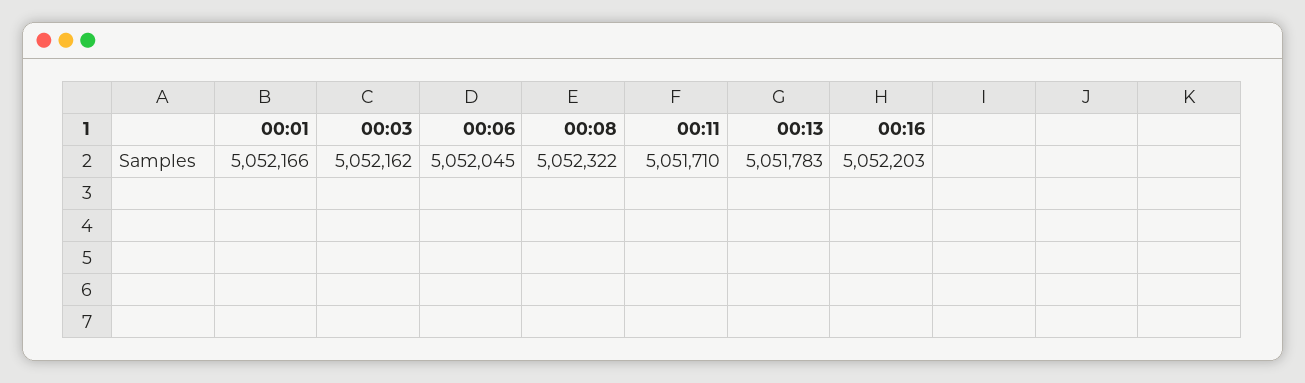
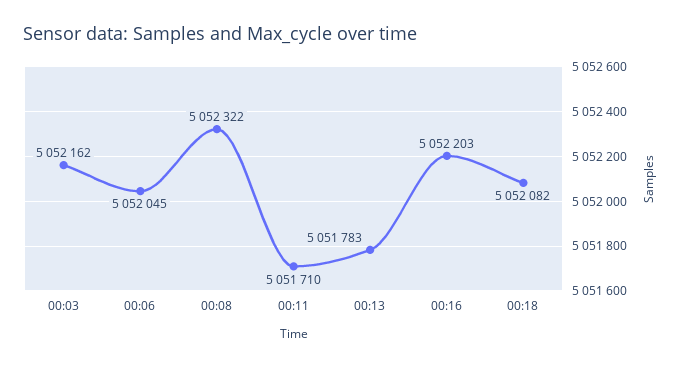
00:01: 5052166 -> none
00:18: none -> 5052082

